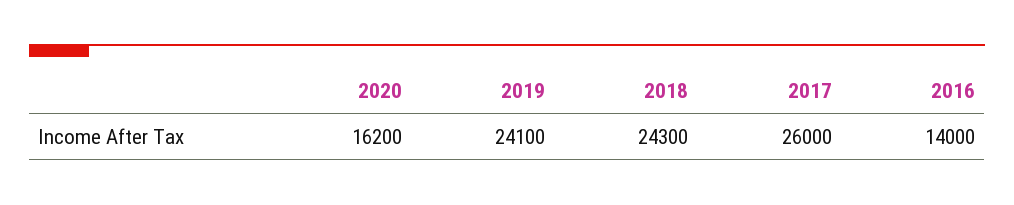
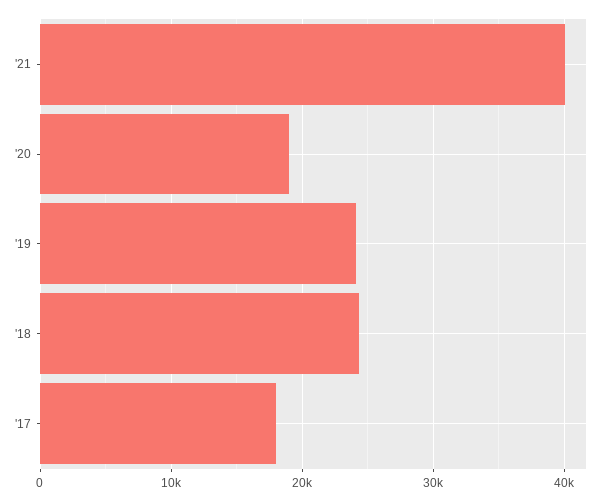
2020: 16200 -> 19000
2017: 26000 -> 18000
2016: 14000 -> none
'21: none -> 40000

